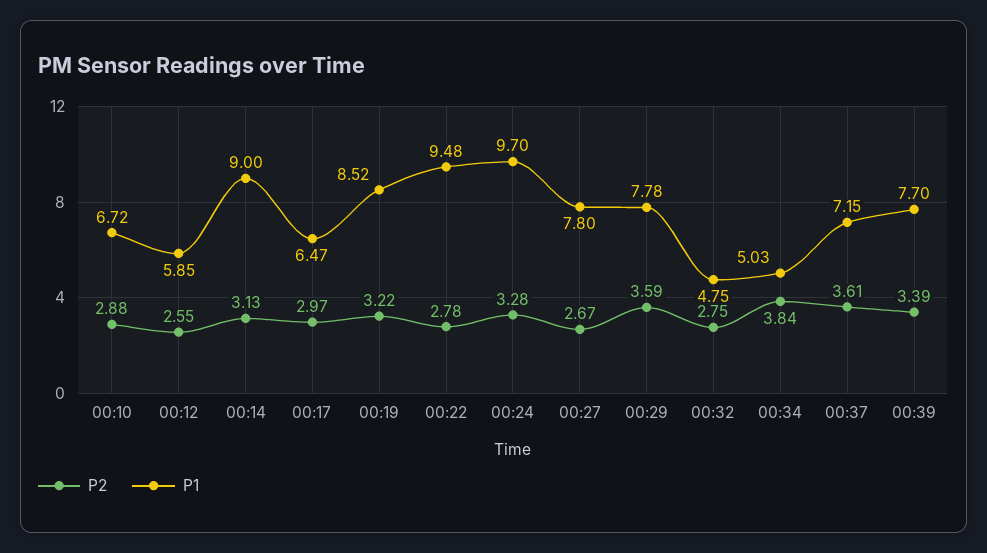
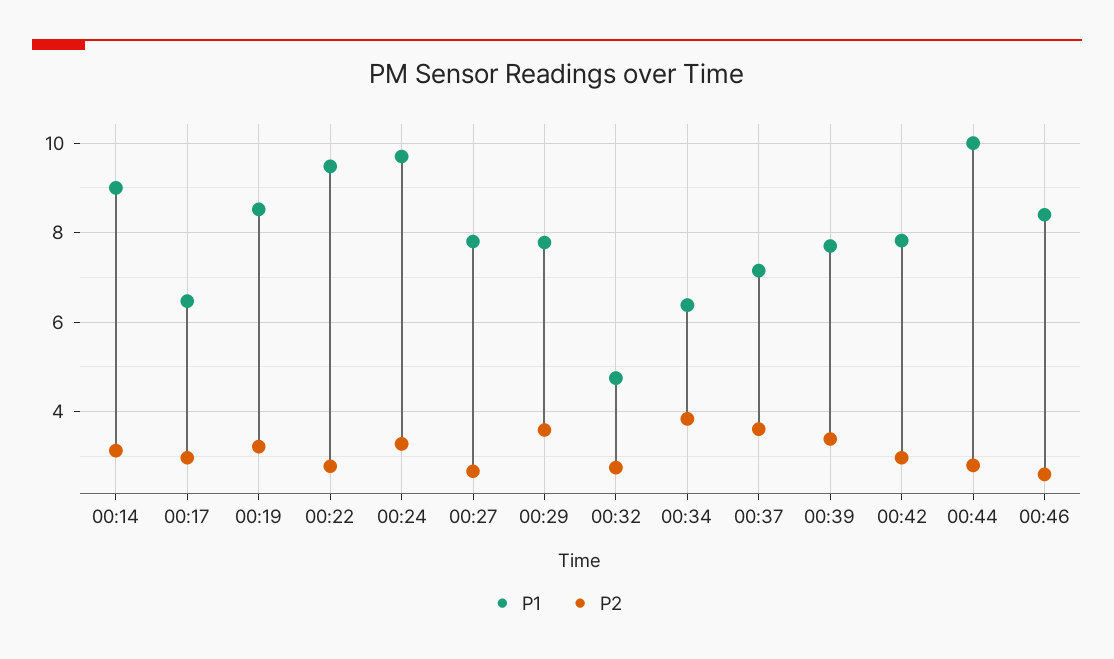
P2, 00:10: 2.88 -> none
P1, 00:10: 6.72 -> none
P2, 00:12: 2.55 -> none
P1, 00:12: 5.85 -> none
P1, 00:34: 5.03 -> 6.4
P1, 00:42: none -> 7.8
P2, 00:42: none -> 3
P1, 00:44: none -> 10
P2, 00:44: none -> 2.8
P1, 00:46: none -> 8.4
P2, 00:46: none -> 2.6

